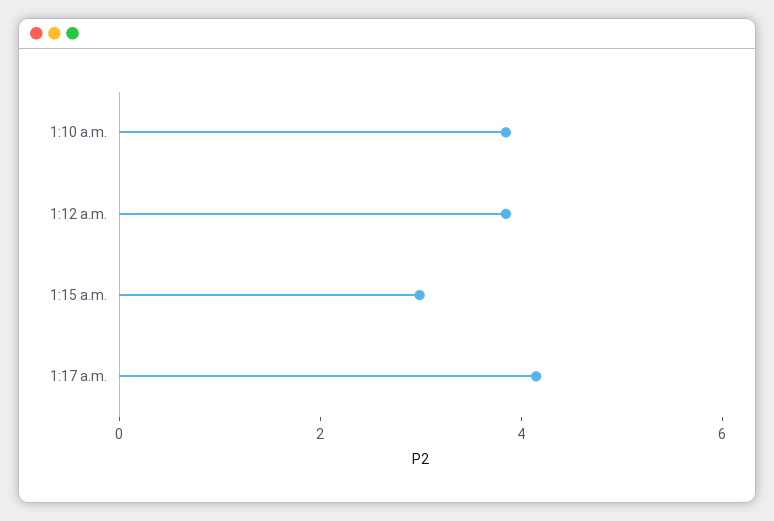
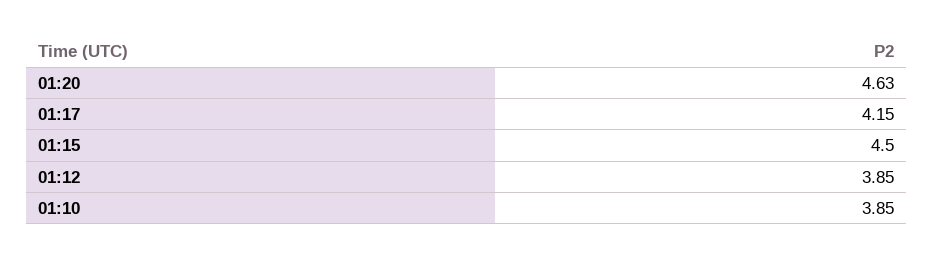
1:15 a.m.: 3 -> 4.5
01:20: none -> 4.63

